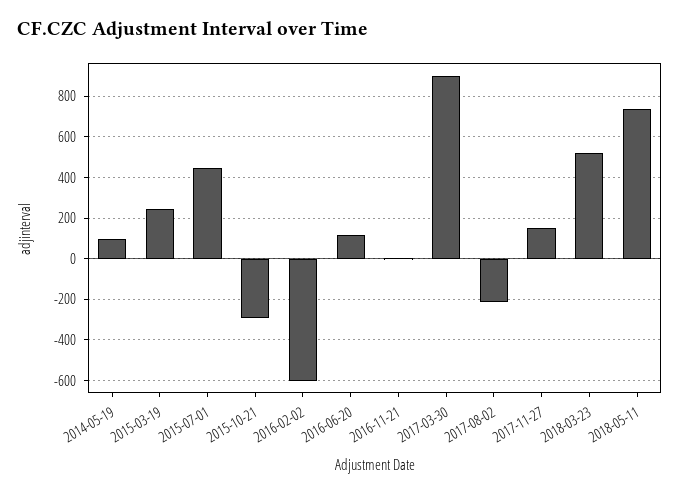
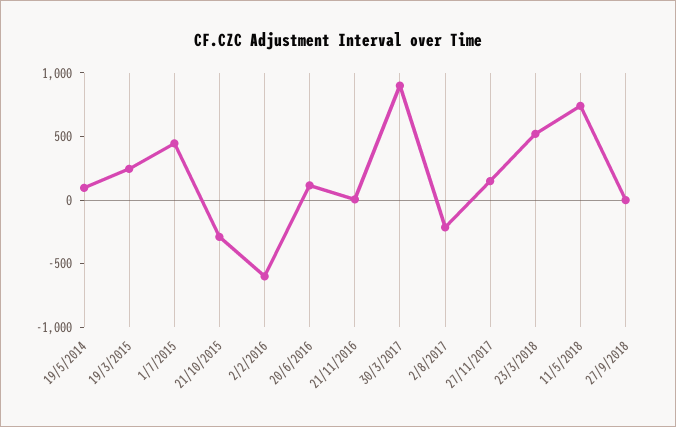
27/9/2018: none -> 0

